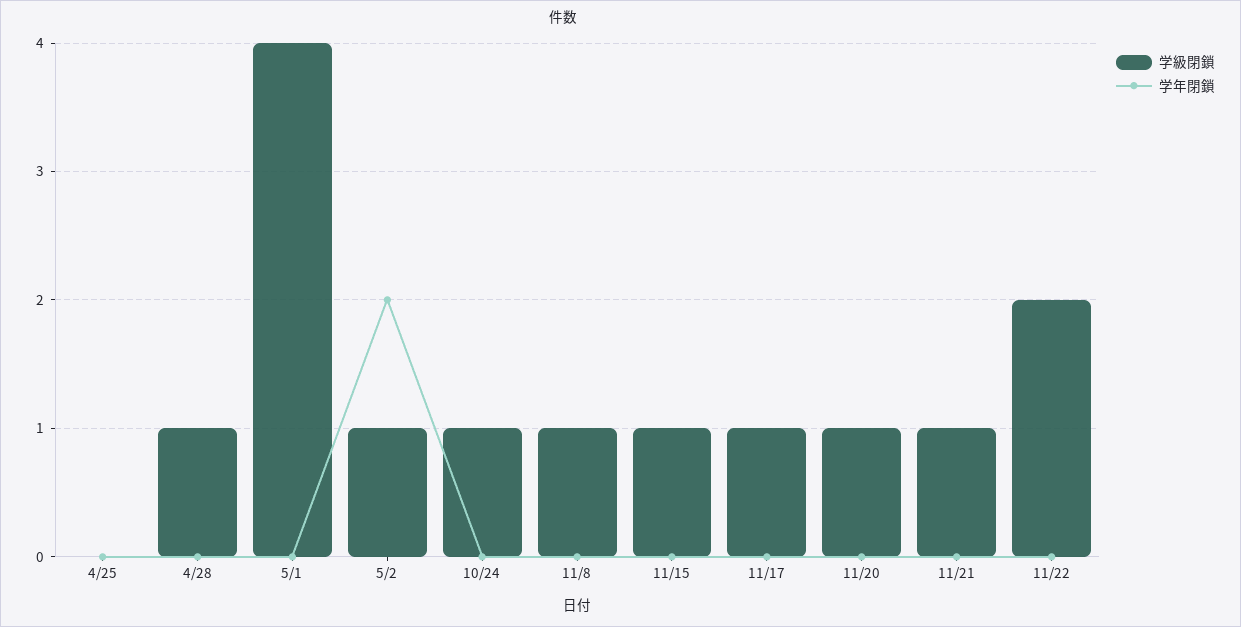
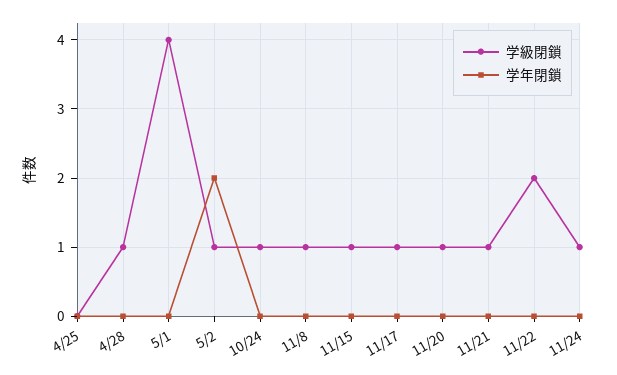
学級閉鎖, 11/24: none -> 1
学年閉鎖, 11/24: none -> 0

